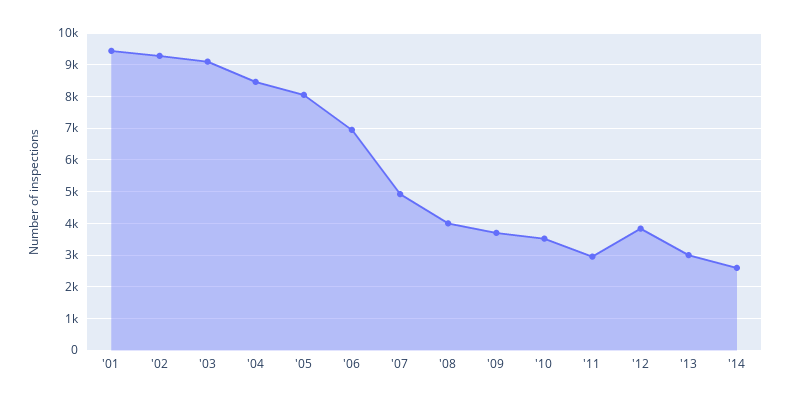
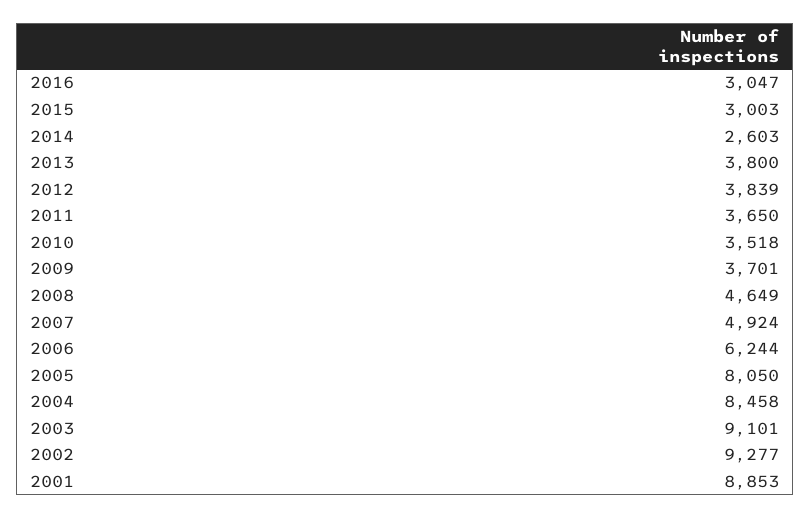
'01: 9400 -> 8853
'06: 7000 -> 6244
'08: 4000 -> 4649
'11: 3000 -> 3650
'13: 3000 -> 3800
2016: none -> 3047
2015: none -> 3003

